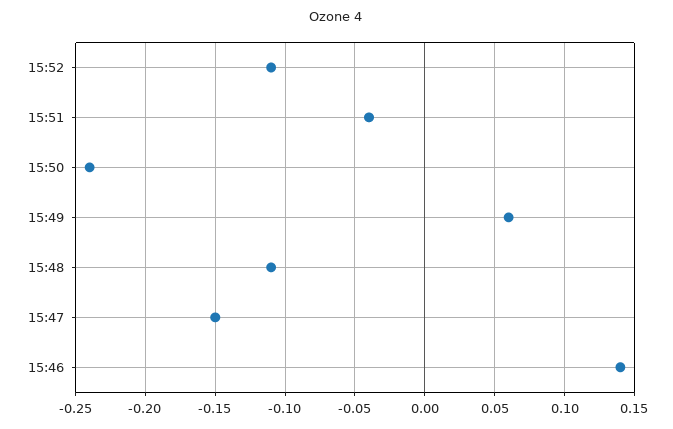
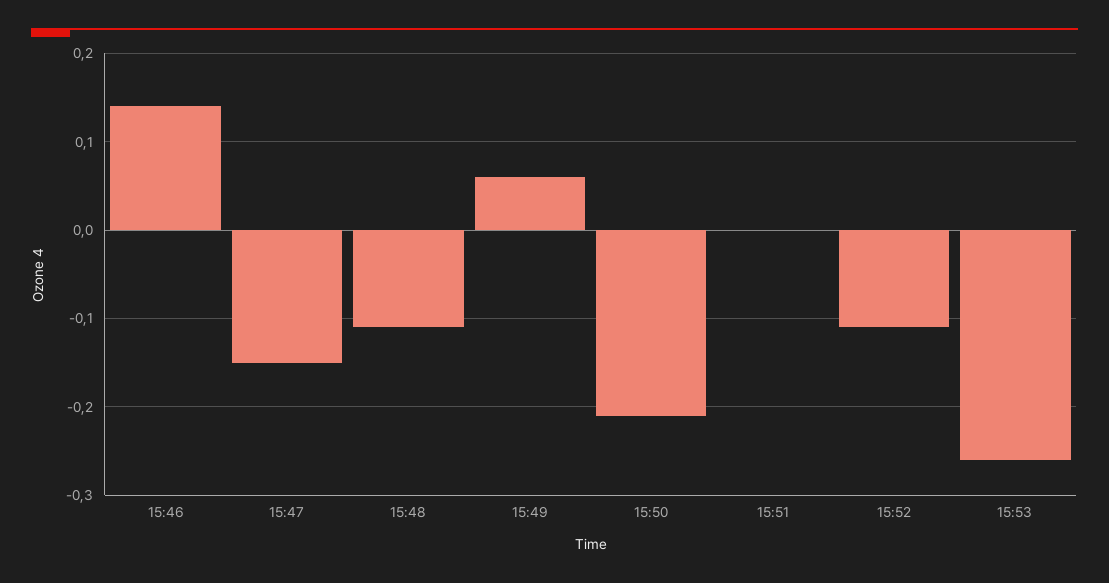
15:51: -0.04 -> 0
15:50: -0.24 -> -0.21
15:53: none -> -0.26

